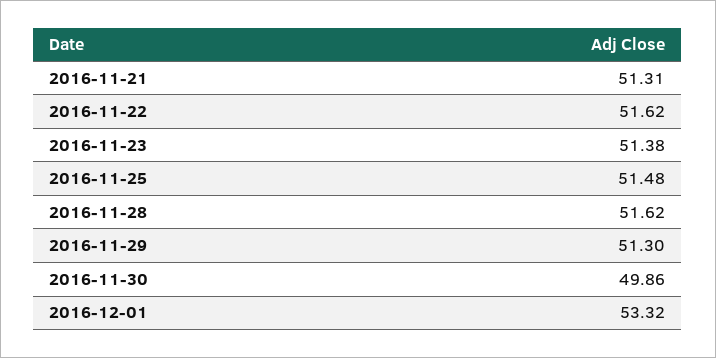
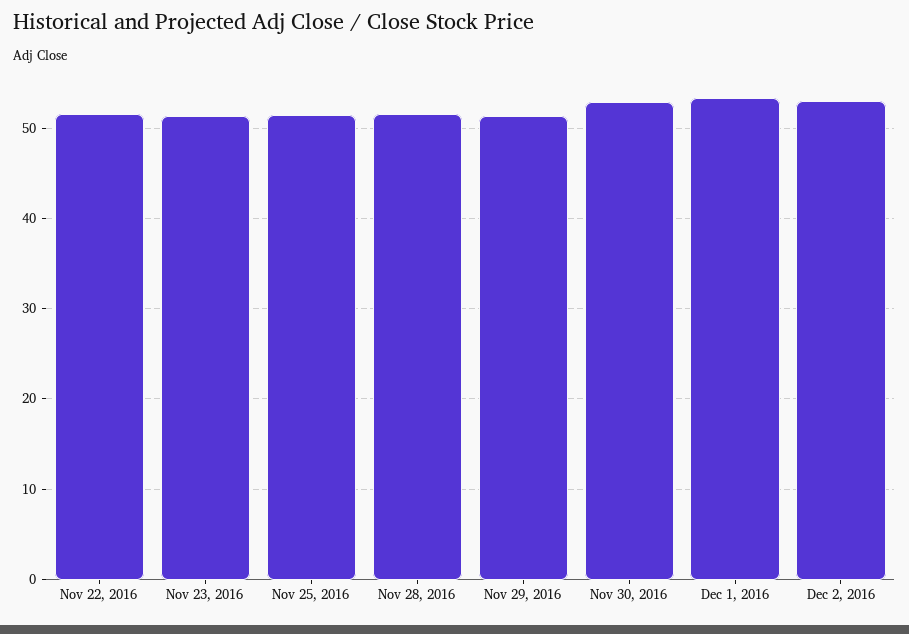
2016-11-21: 51.31 -> none
2016-11-30: 49.86 -> 53
Dec 2, 2016: none -> 53

